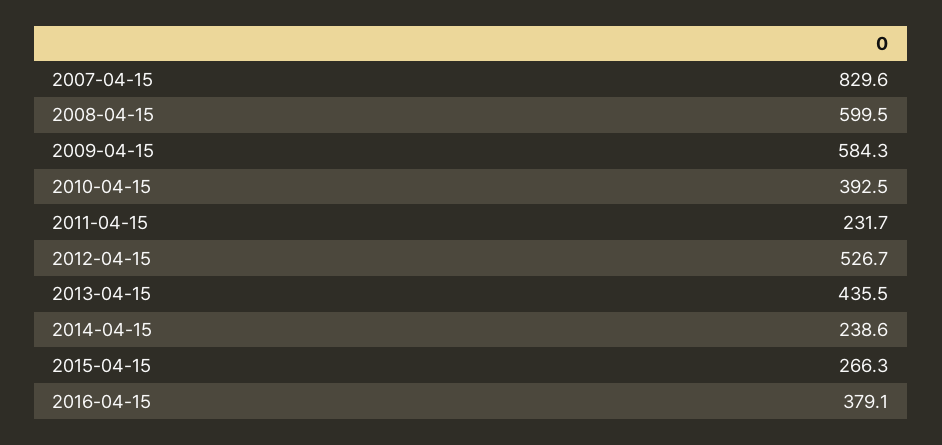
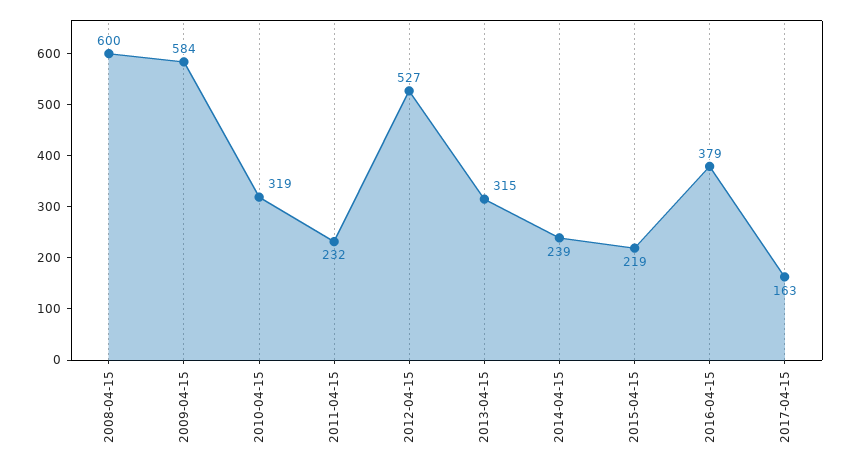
2007-04-15: 829.6 -> none
2010-04-15: 392.5 -> 319
2013-04-15: 435.5 -> 315
2015-04-15: 266.3 -> 219
2017-04-15: none -> 163

